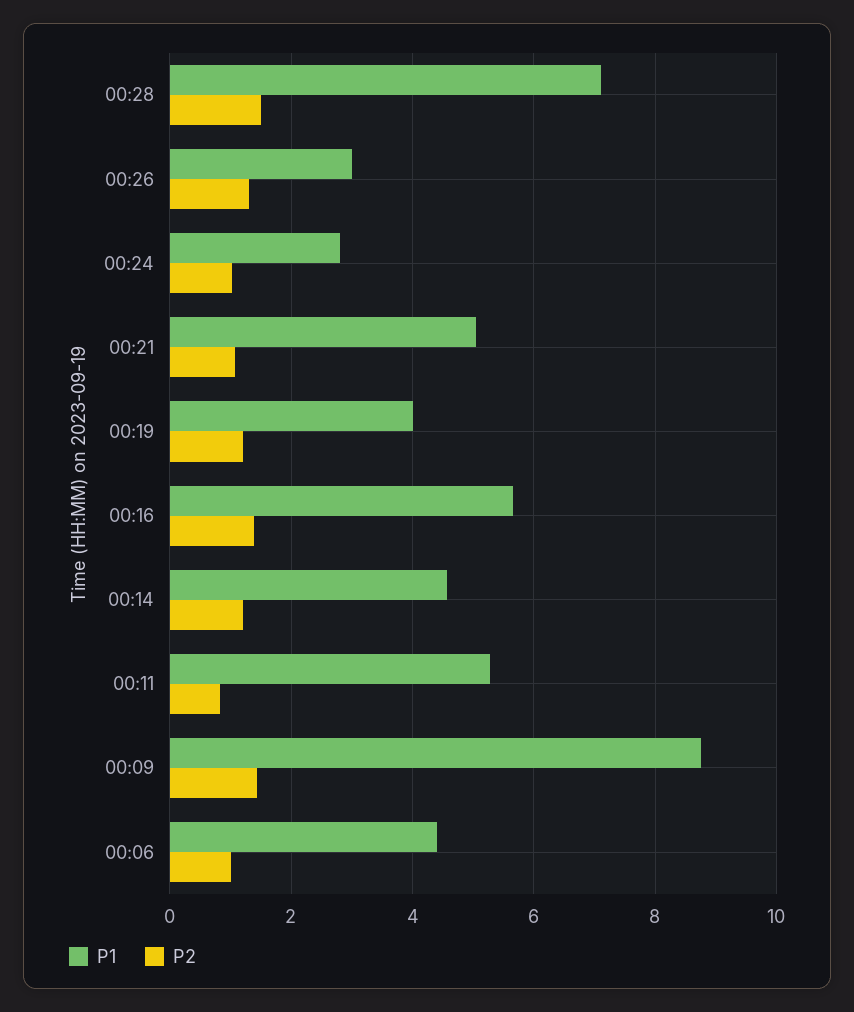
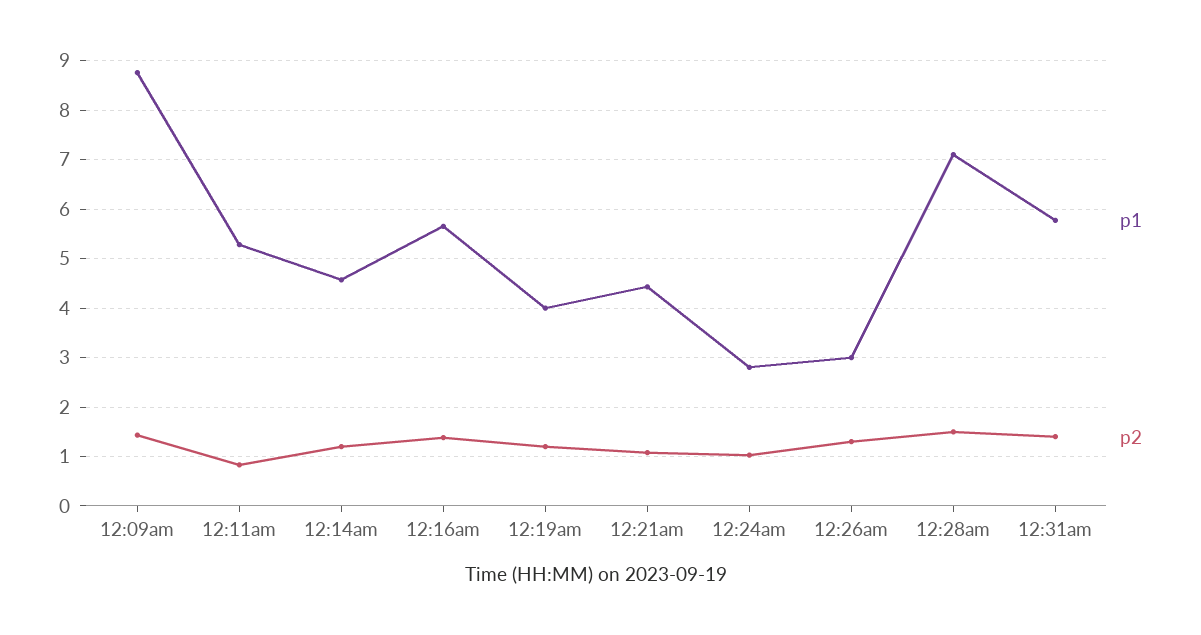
P1, 00:21: 5 -> 4.4
P1, 00:06: 4.4 -> none
P2, 00:06: 1 -> none
P1, 12:31am: none -> 5.8
P2, 12:31am: none -> 1.4

